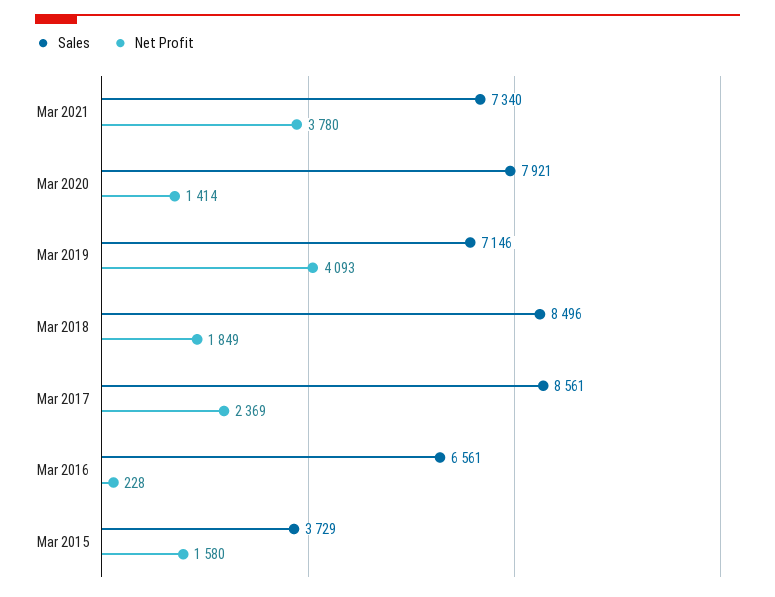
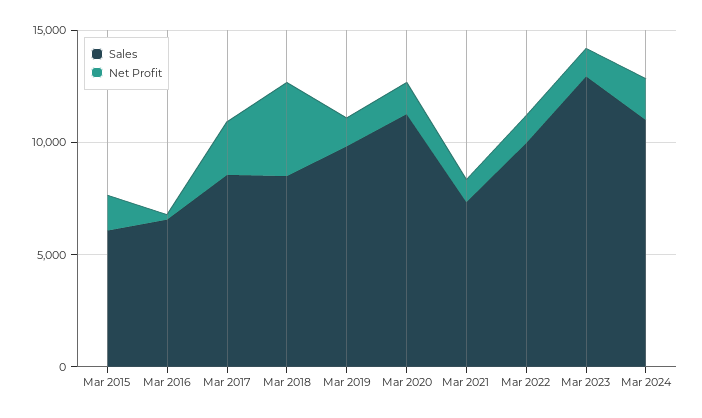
Net Profit, Mar 2021: 3780 -> 1000
Sales, Mar 2020: 7921 -> 11000
Sales, Mar 2019: 7146 -> 10000
Net Profit, Mar 2019: 4093 -> 1000
Net Profit, Mar 2018: 1849 -> 4000
Sales, Mar 2015: 3729 -> 6000
Sales, Mar 2022: none -> 10000
Net Profit, Mar 2022: none -> 1000
Sales, Mar 2023: none -> 13000
Net Profit, Mar 2023: none -> 1000
Sales, Mar 2024: none -> 11000
Net Profit, Mar 2024: none -> 2000

